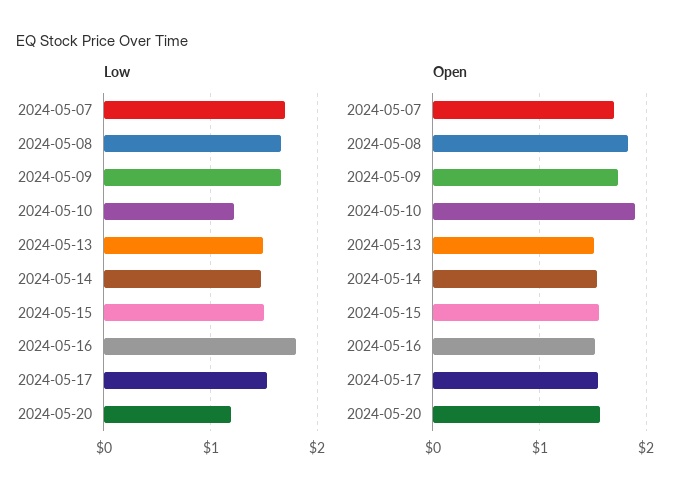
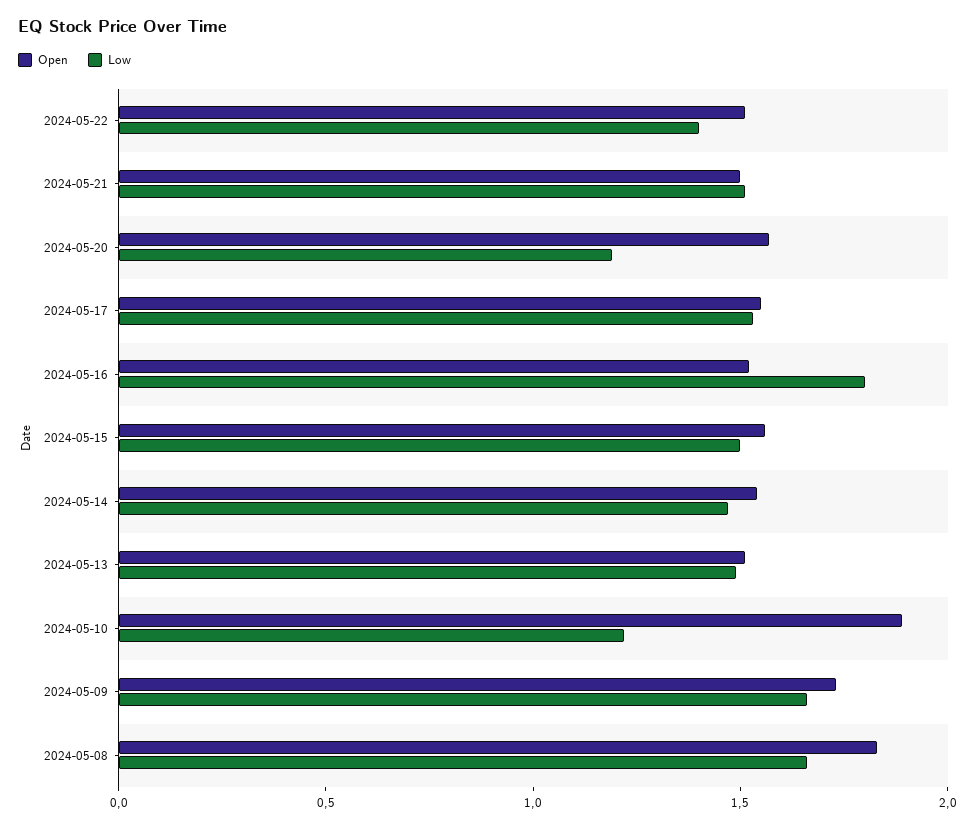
Low, 2024-05-07: 1.7 -> none
Open, 2024-05-07: 1.7 -> none
Open, 2024-05-22: none -> 1.5
Low, 2024-05-22: none -> 1.4
Open, 2024-05-21: none -> 1.5
Low, 2024-05-21: none -> 1.5

